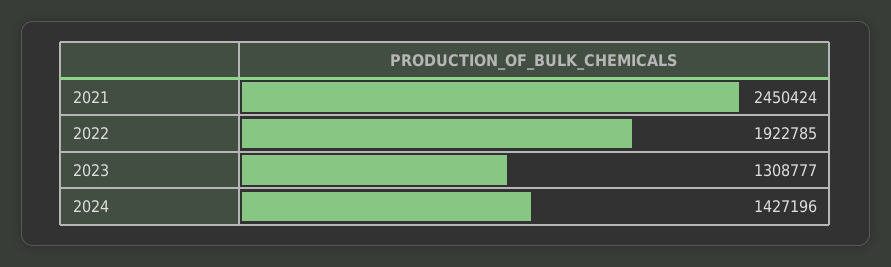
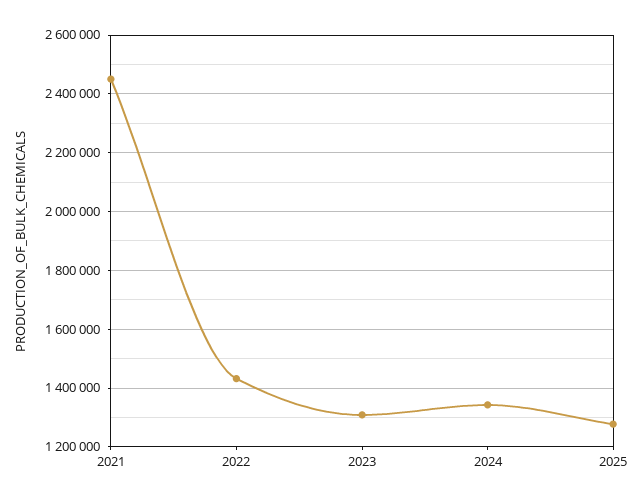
2022: 1922785 -> 1425000
2024: 1427196 -> 1350000
2025: none -> 1275000

